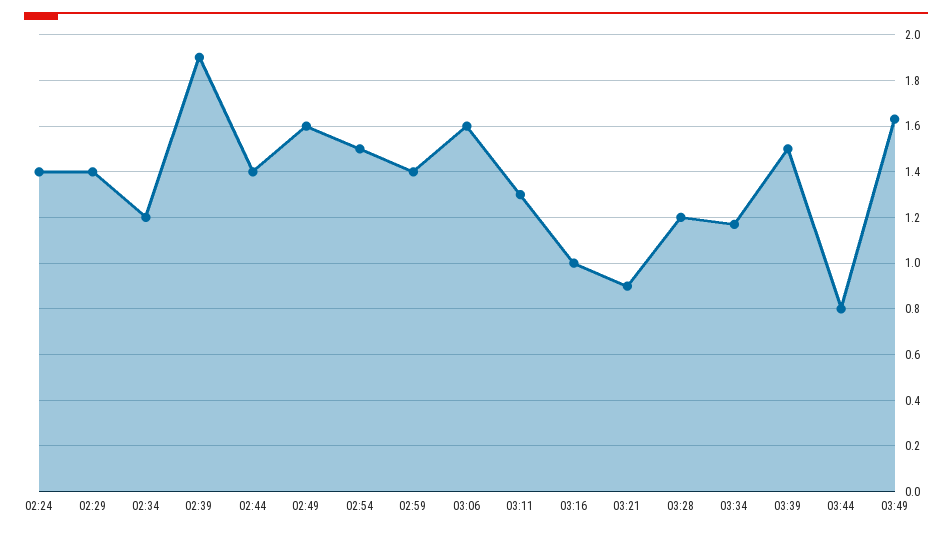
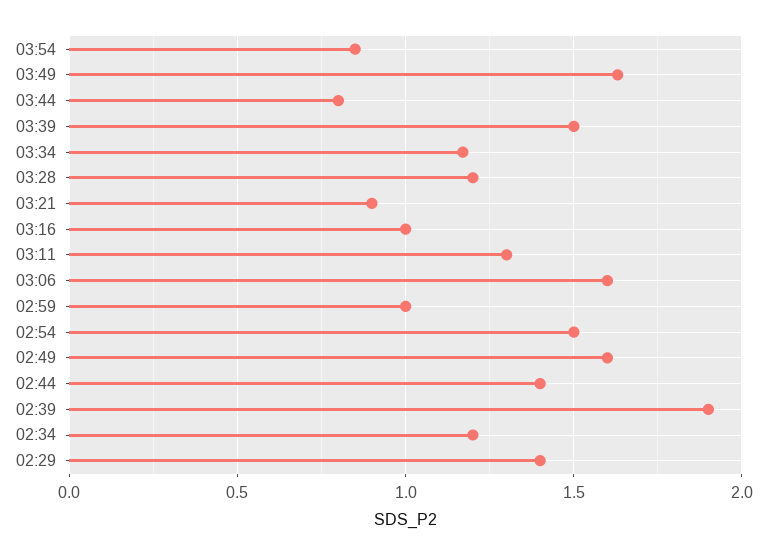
02:24: 1.4 -> none
02:59: 1.4 -> 1
03:54: none -> 0.85

